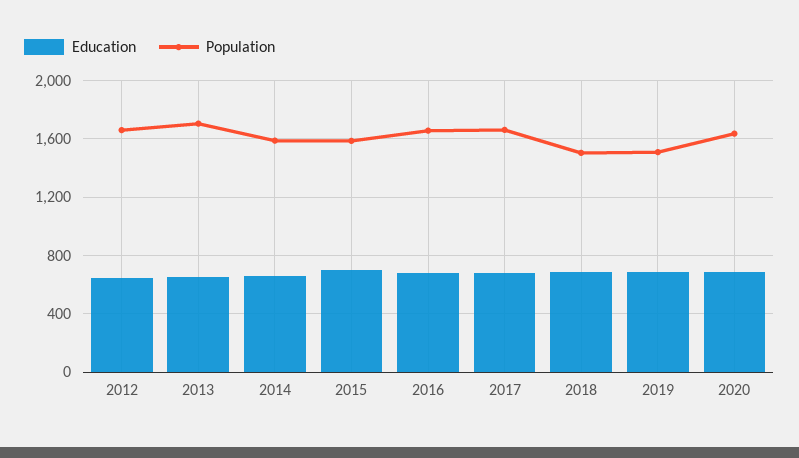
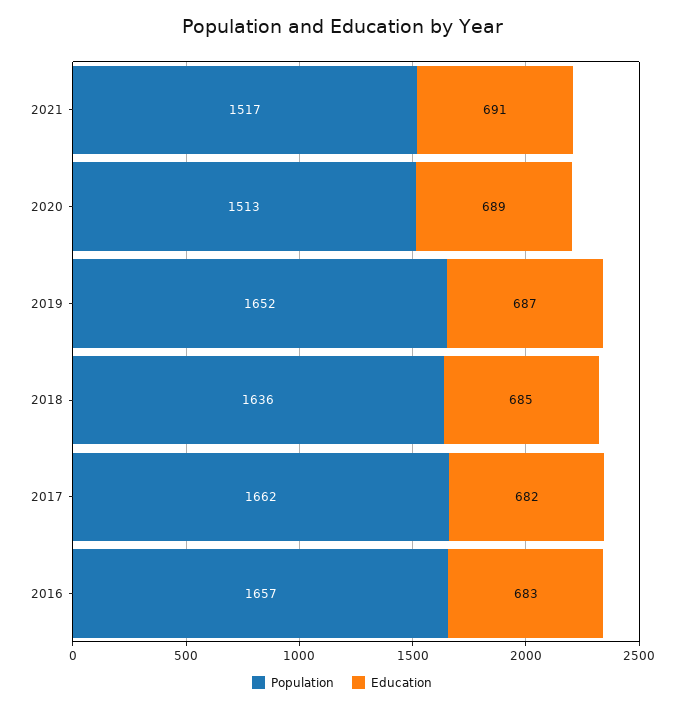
Education, 2012: 650 -> none
Population, 2012: 1650 -> none
Education, 2013: 650 -> none
Population, 2013: 1700 -> none
Education, 2014: 650 -> none
Population, 2014: 1600 -> none
Education, 2015: 700 -> none
Population, 2015: 1600 -> none
Population, 2018: 1500 -> 1636
Population, 2019: 1500 -> 1652
Population, 2020: 1650 -> 1513
Population, 2021: none -> 1517
Education, 2021: none -> 691

